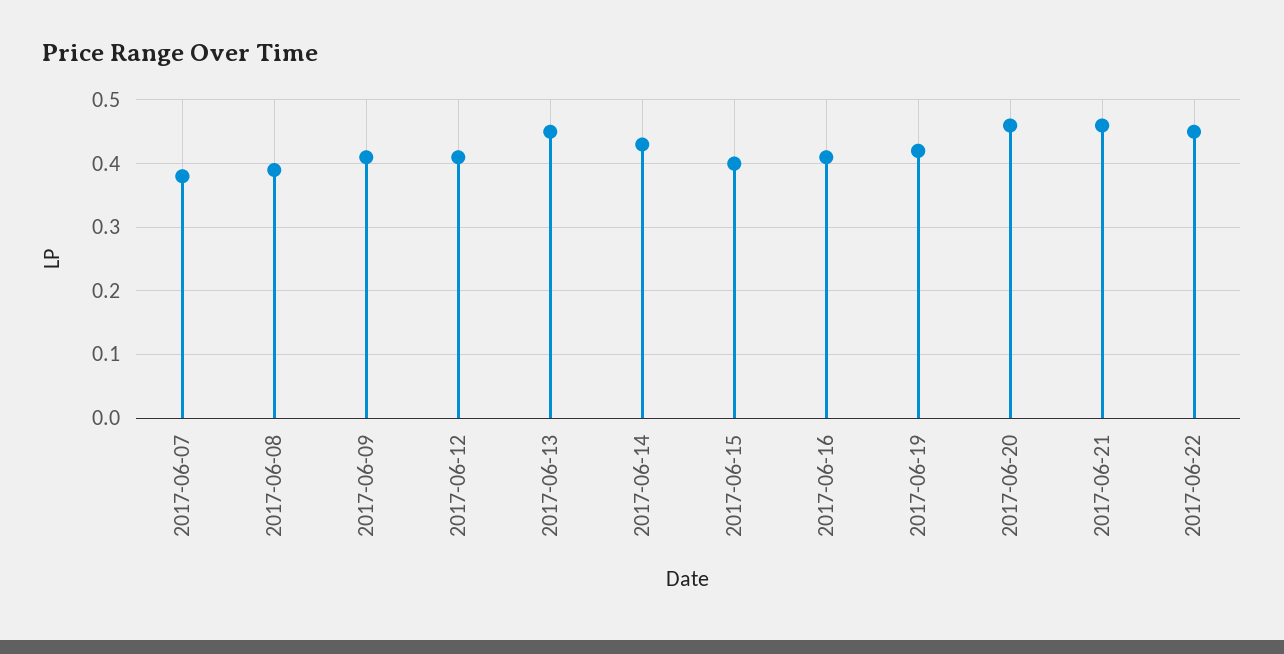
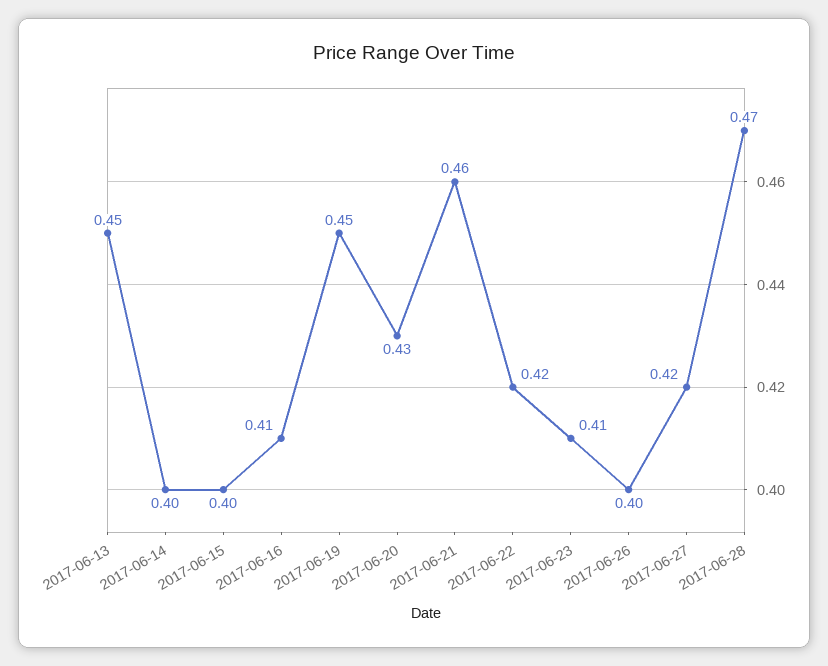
2017-06-07: 0.38 -> none
2017-06-08: 0.39 -> none
2017-06-09: 0.41 -> none
2017-06-12: 0.41 -> none
2017-06-14: 0.43 -> 0.4
2017-06-19: 0.42 -> 0.45
2017-06-20: 0.46 -> 0.43
2017-06-22: 0.45 -> 0.42
2017-06-23: none -> 0.41
2017-06-26: none -> 0.4
2017-06-27: none -> 0.42
2017-06-28: none -> 0.47

